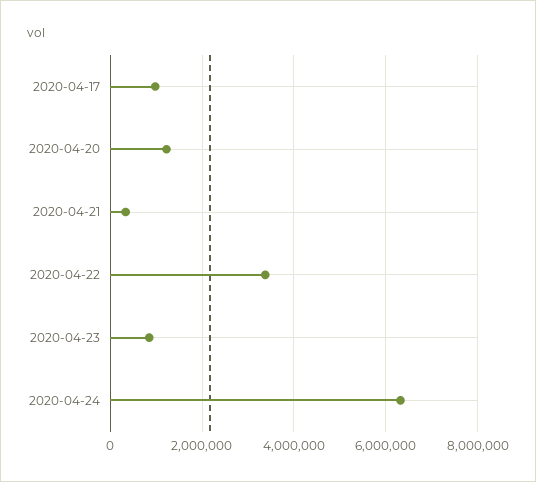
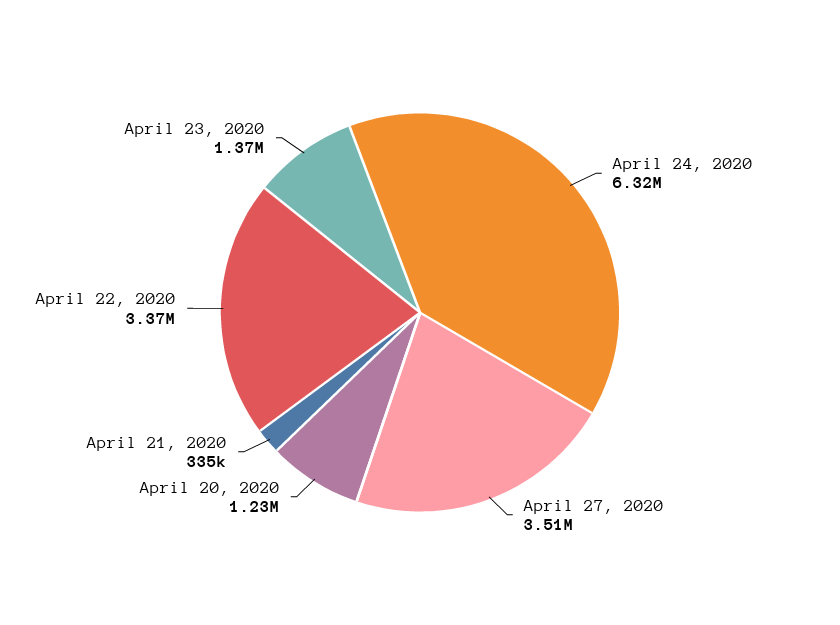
2020-04-17: 1000000 -> none
2020-04-23: 800000 -> 1370000
April 27, 2020: none -> 3510000

